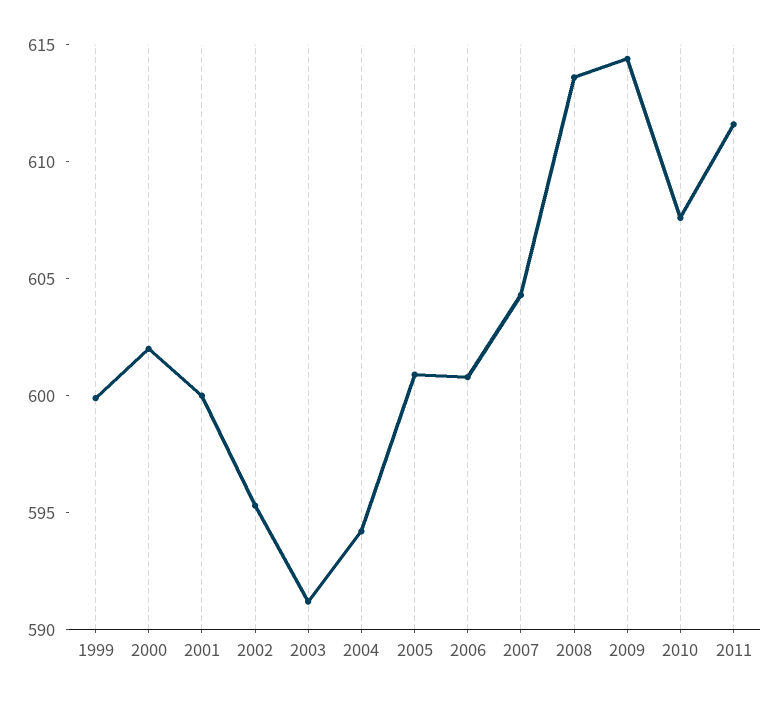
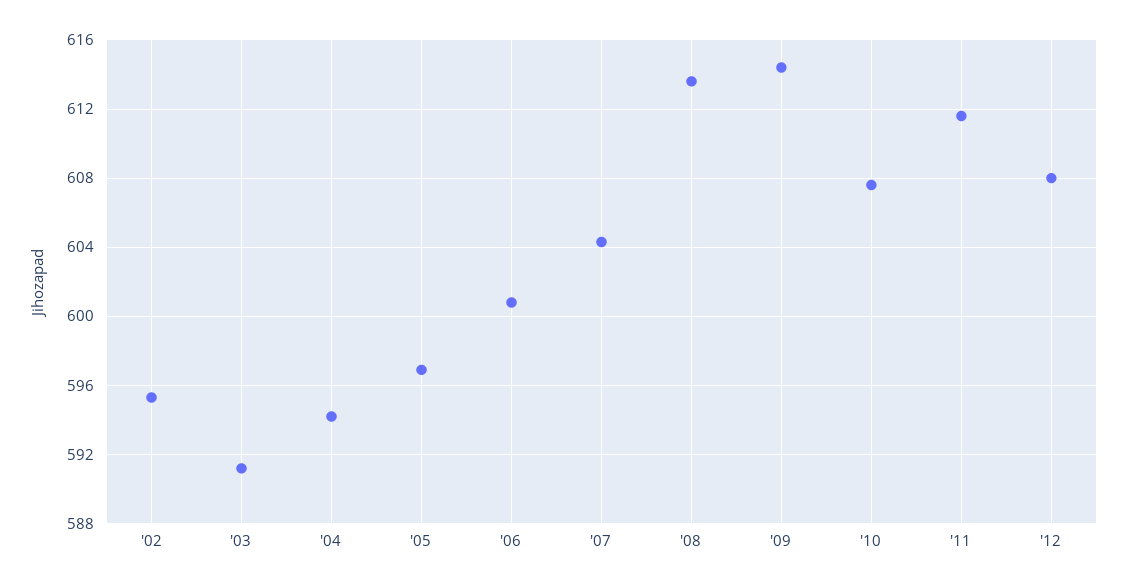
1999: 600 -> none
2000: 602 -> none
2001: 600 -> none
2005: 601 -> 597
'12: none -> 608

